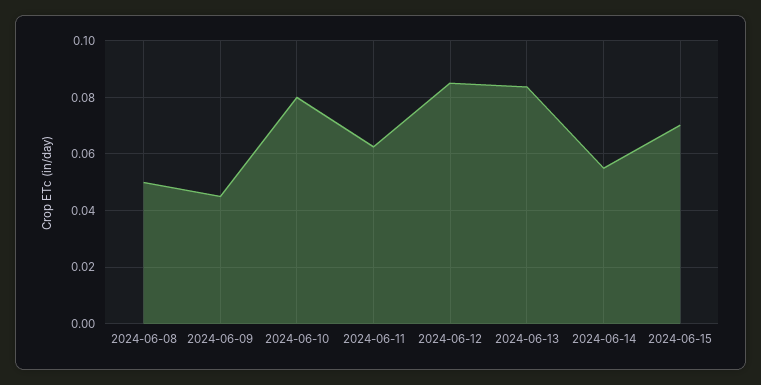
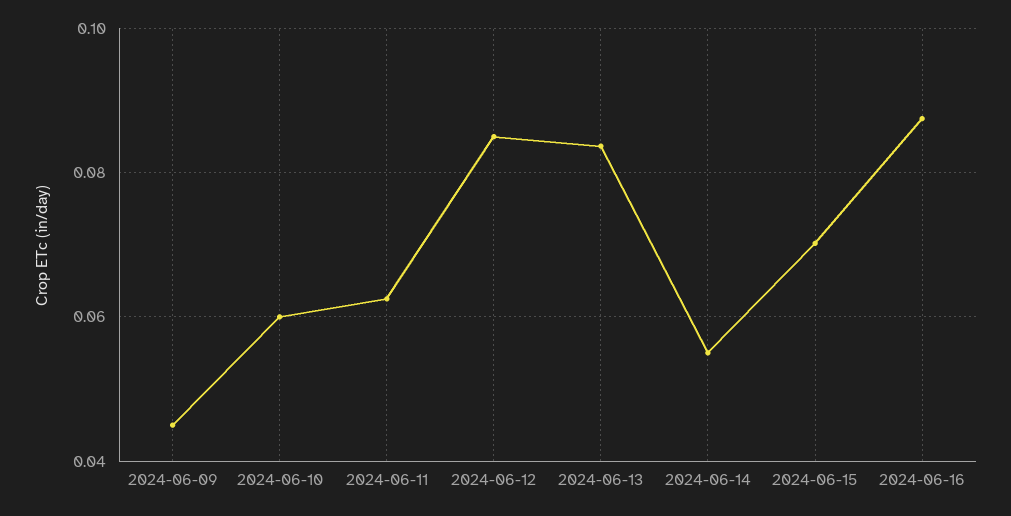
2024-06-08: 0.05 -> none
2024-06-10: 0.08 -> 0.06
2024-06-16: none -> 0.088

